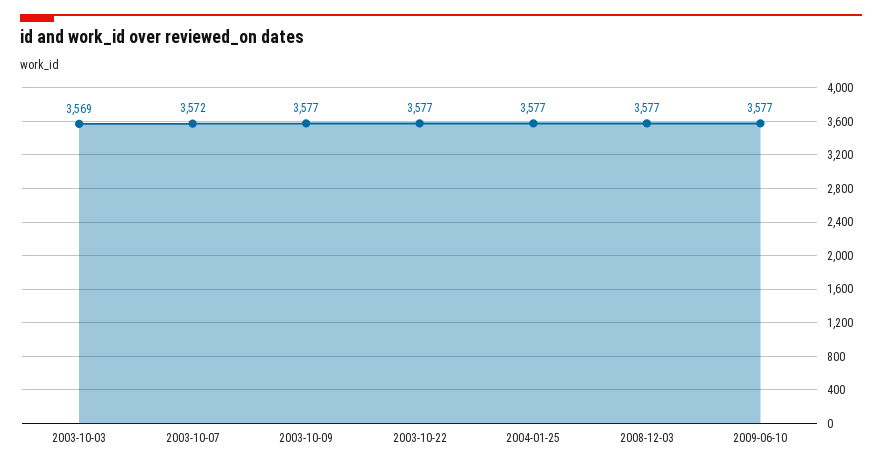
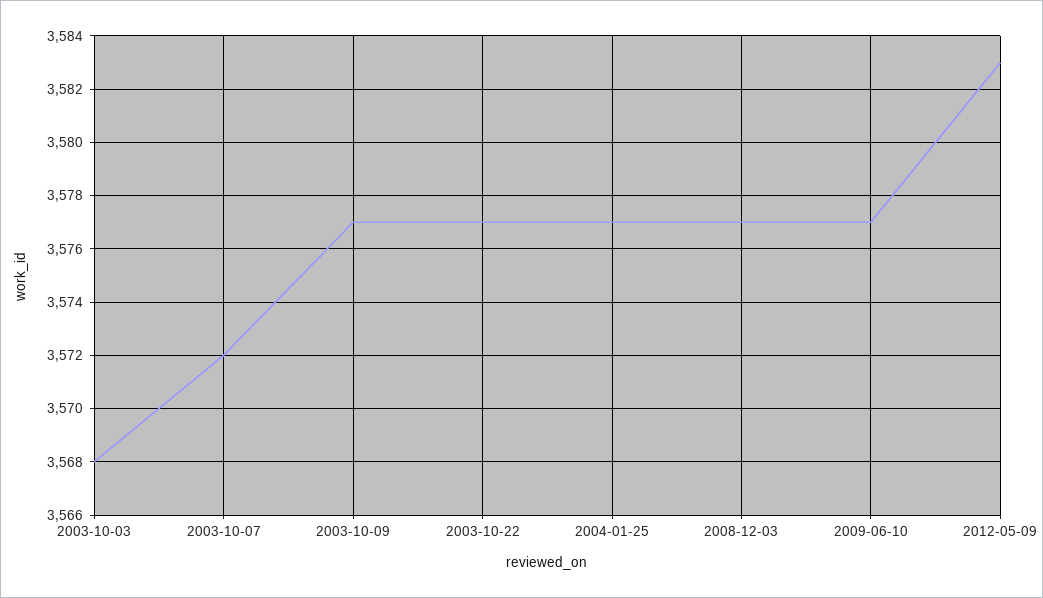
2003-10-03: 3569 -> 3568
2012-05-09: none -> 3583

